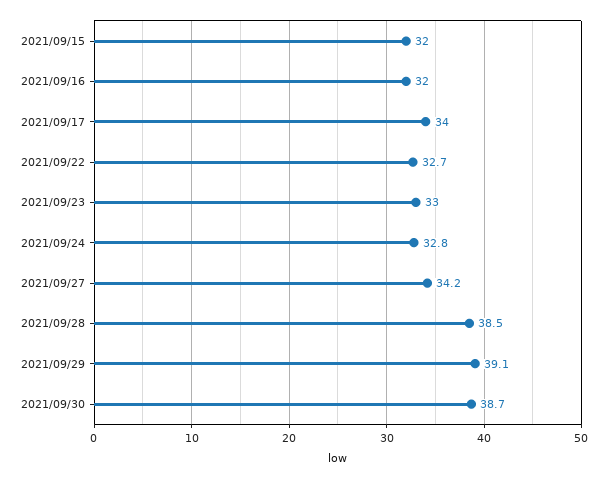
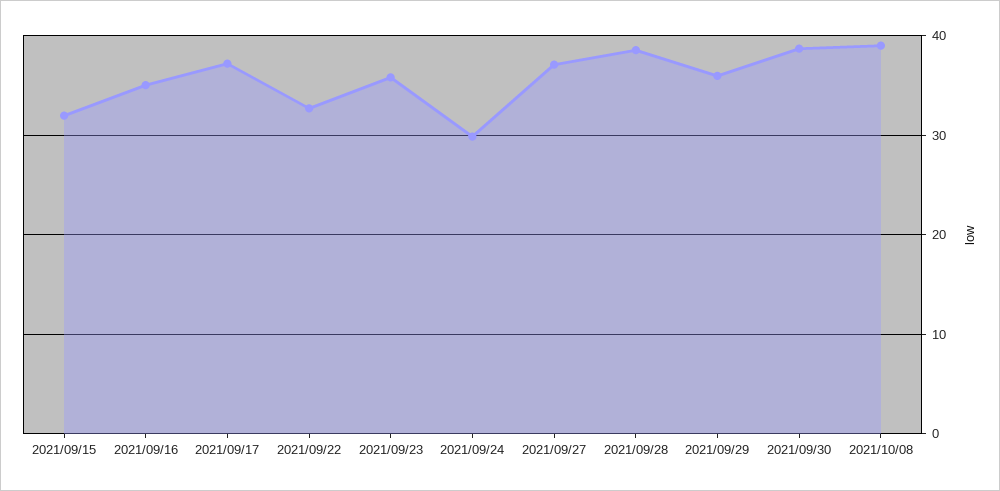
2021/09/16: 32 -> 35
2021/09/17: 34 -> 37
2021/09/23: 33 -> 36
2021/09/24: 32.8 -> 30
2021/09/27: 34.2 -> 37
2021/09/29: 39.1 -> 36
2021/10/08: none -> 39

